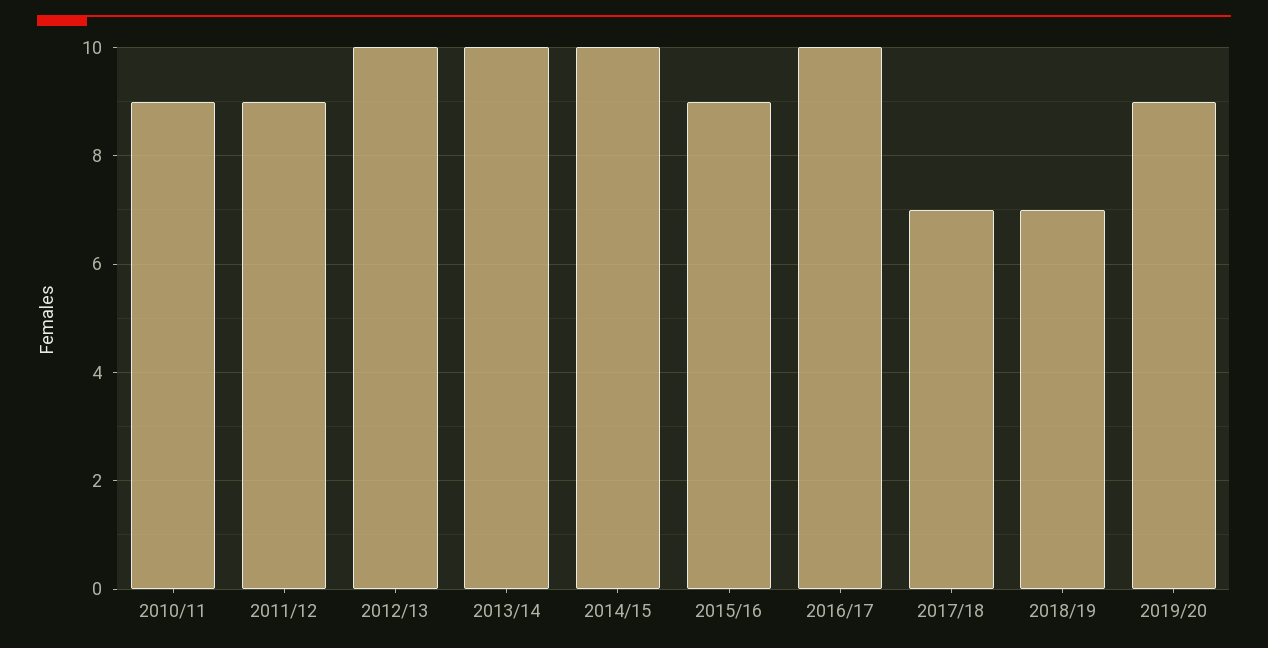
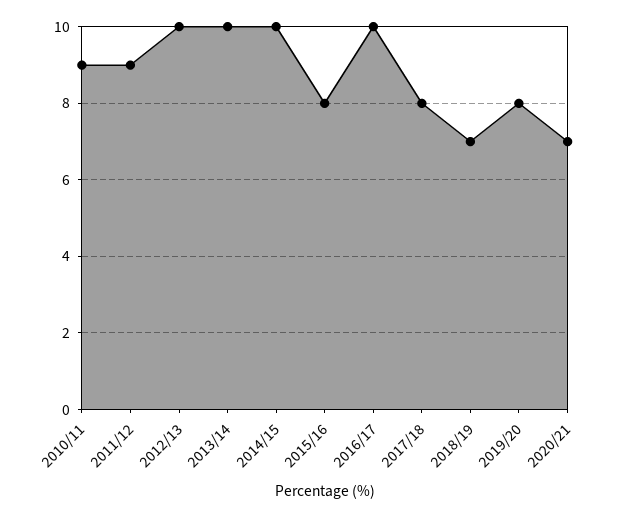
2015/16: 9 -> 8
2017/18: 7 -> 8
2019/20: 9 -> 8
2020/21: none -> 7

